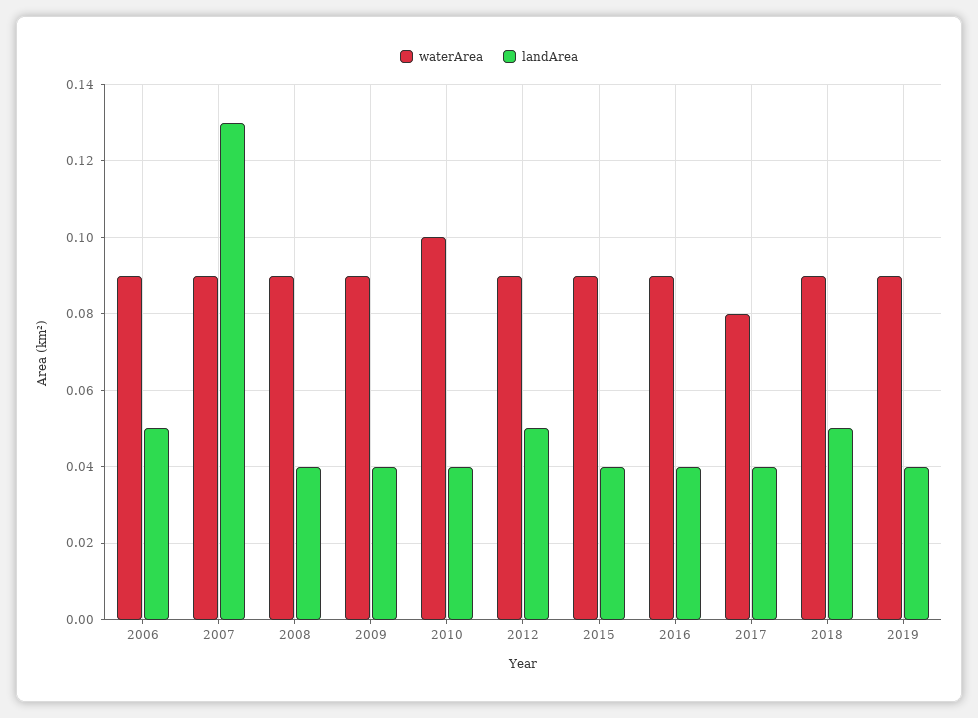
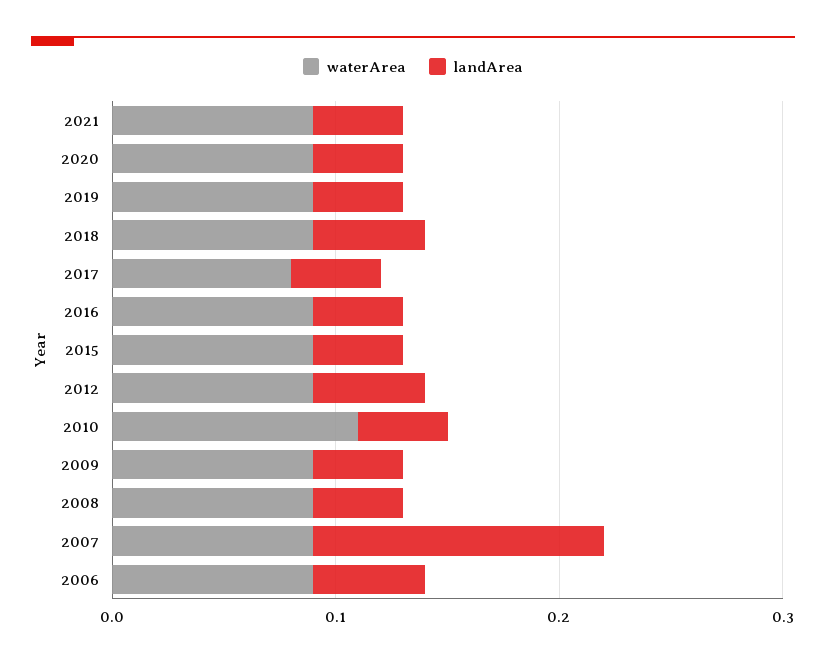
waterArea, 2010: 0.1 -> 0.11
waterArea, 2021: none -> 0.09
landArea, 2021: none -> 0.04
waterArea, 2020: none -> 0.09
landArea, 2020: none -> 0.04

